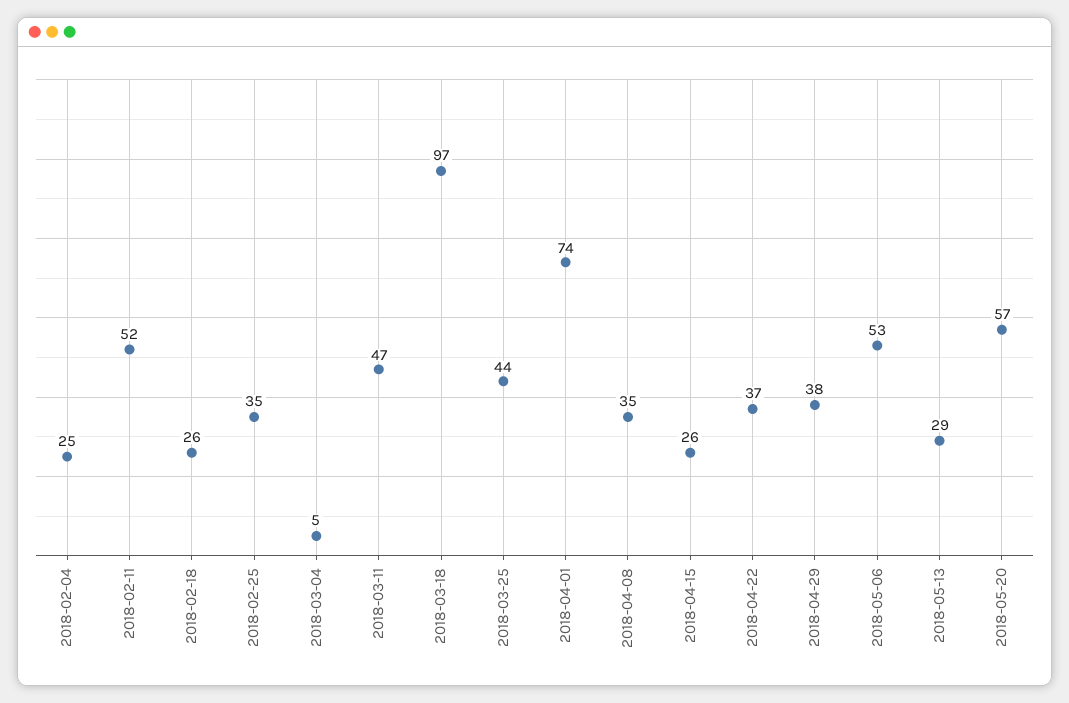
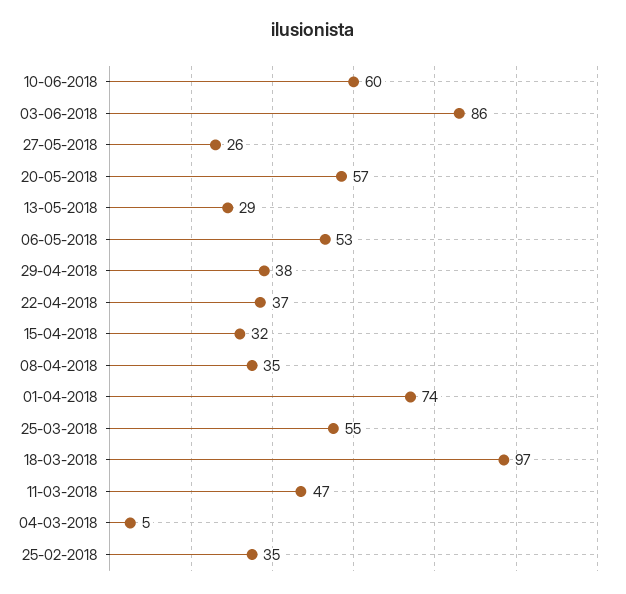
2018-02-04: 25 -> none
2018-02-11: 52 -> none
2018-02-18: 26 -> none
2018-03-25: 44 -> 55
2018-04-15: 26 -> 32
10-06-2018: none -> 60
03-06-2018: none -> 86
27-05-2018: none -> 26

